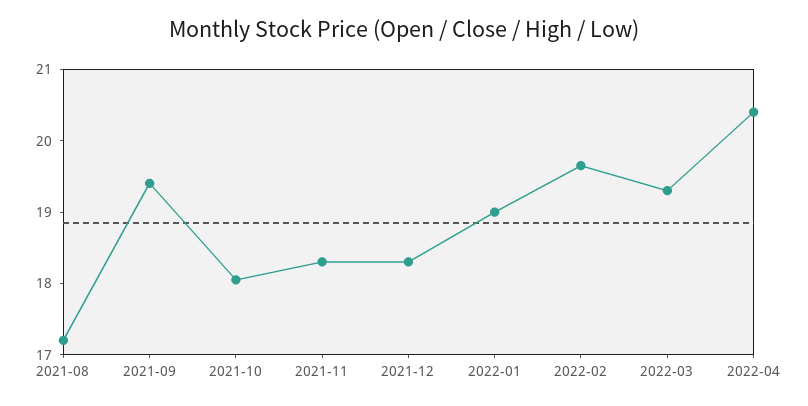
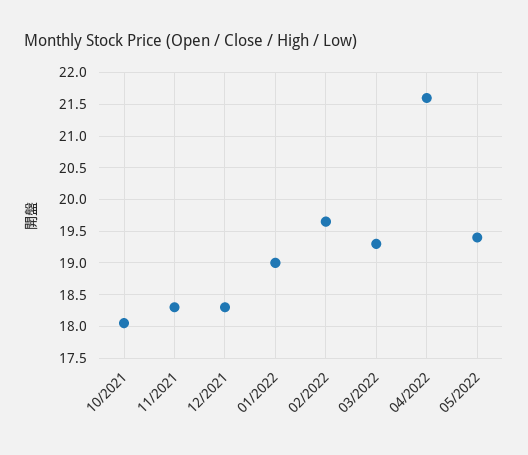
2021-08: 17.2 -> none
2021-09: 19.4 -> none
2022-04: 20.4 -> 21.6
05/2022: none -> 19.4

